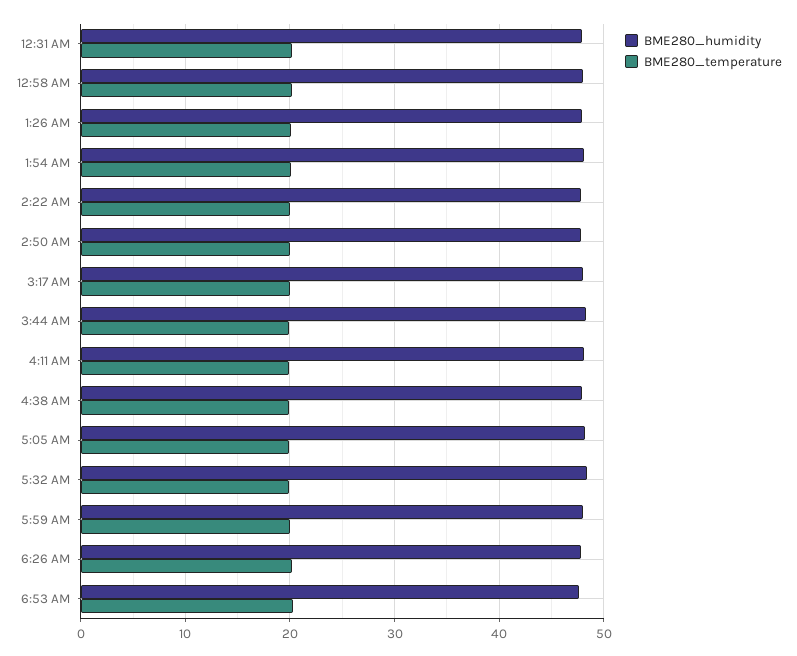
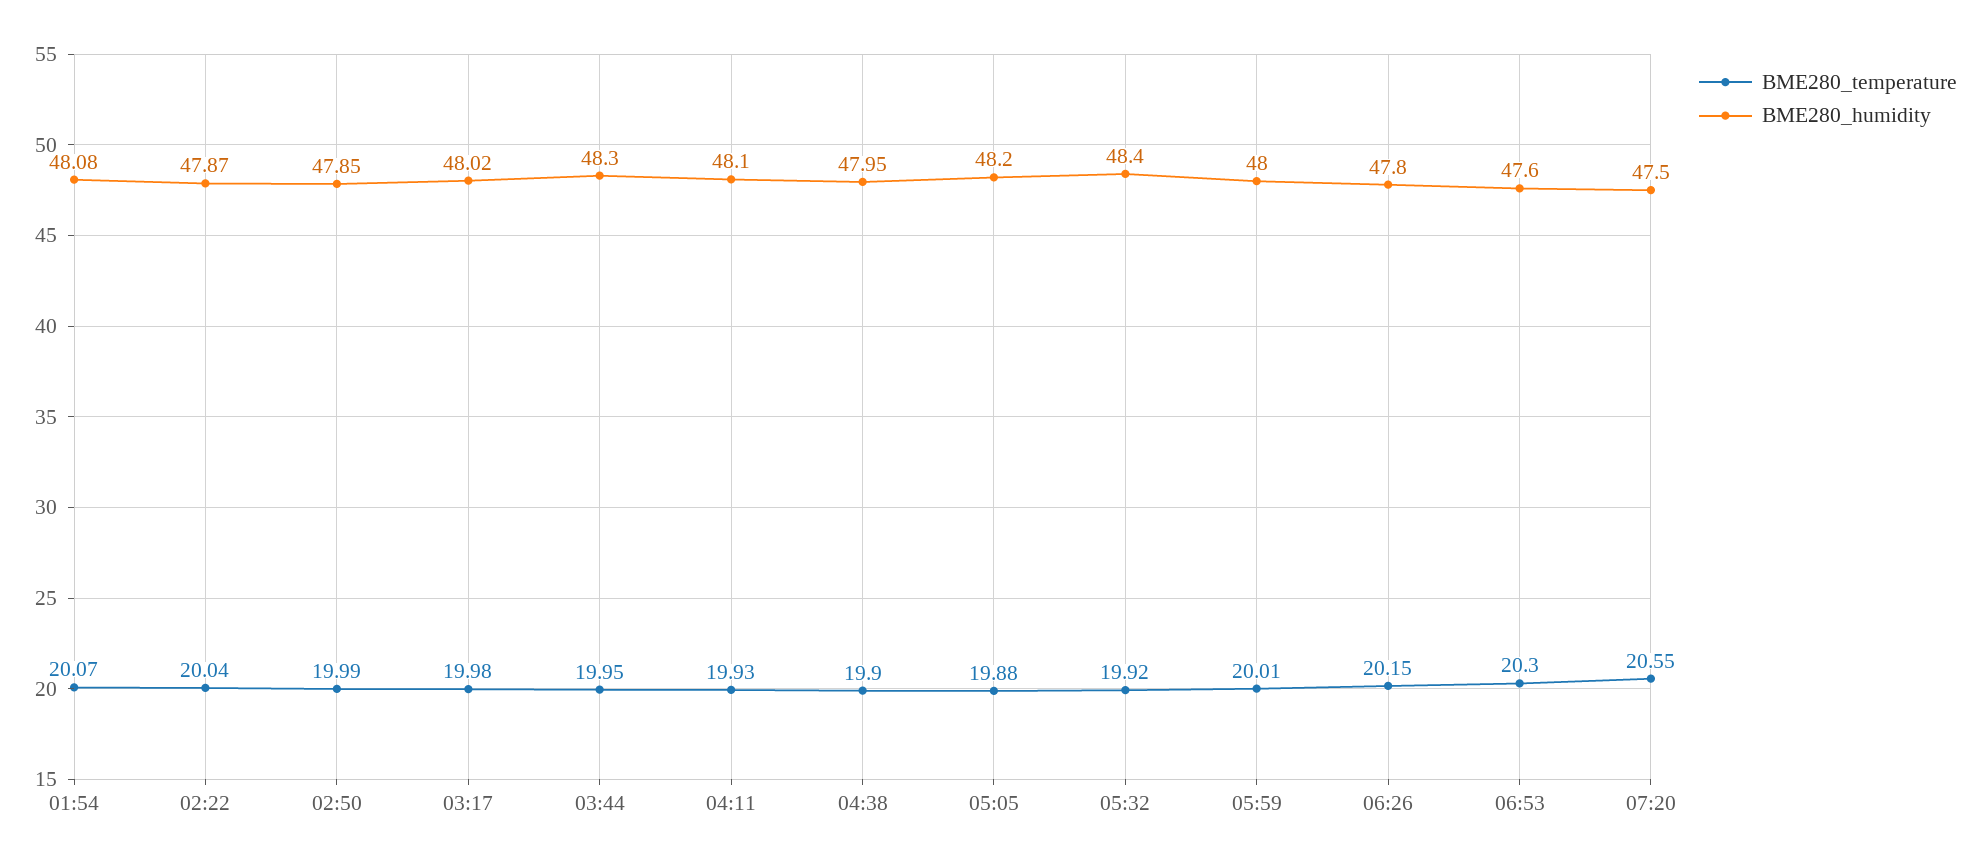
BME280_humidity, 12:31 AM: 48 -> none
BME280_temperature, 12:31 AM: 20 -> none
BME280_humidity, 12:58 AM: 48 -> none
BME280_temperature, 12:58 AM: 20 -> none
BME280_humidity, 1:26 AM: 48 -> none
BME280_temperature, 1:26 AM: 20 -> none
BME280_temperature, 07:20: none -> 20.55
BME280_humidity, 07:20: none -> 47.5

